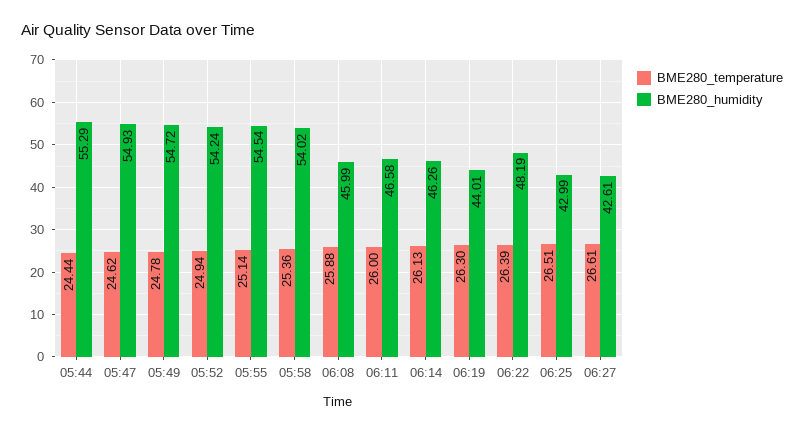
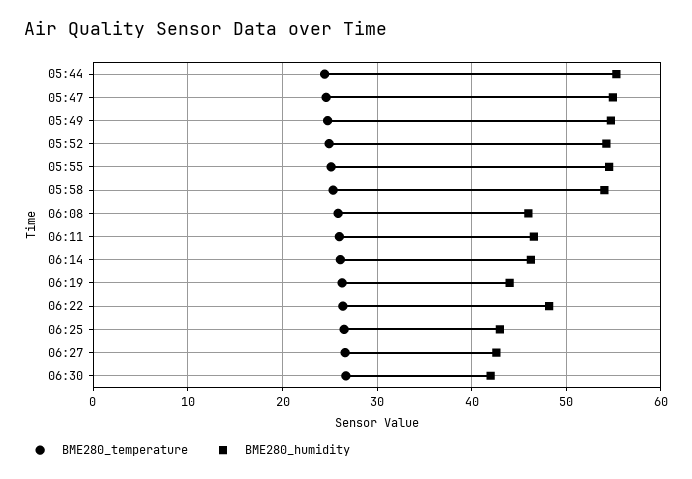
BME280_temperature, 06:30: none -> 27
BME280_humidity, 06:30: none -> 42

